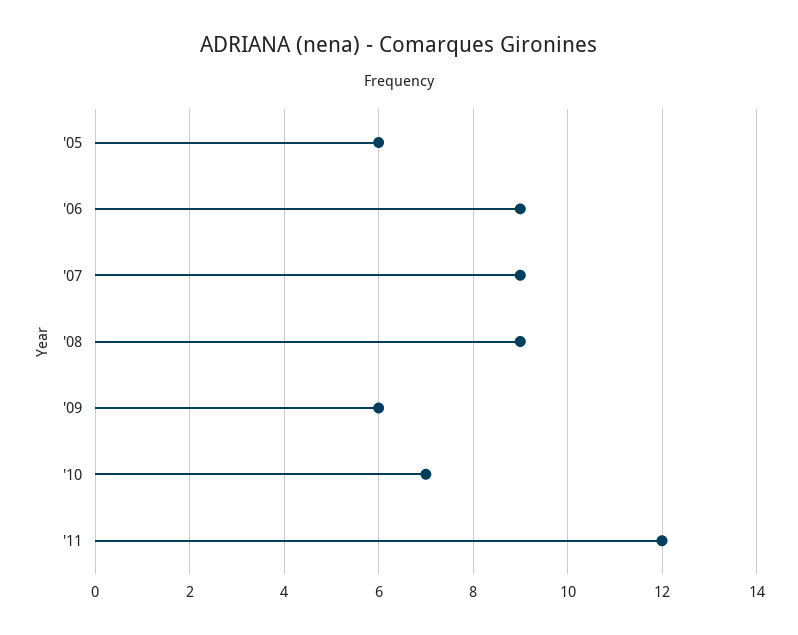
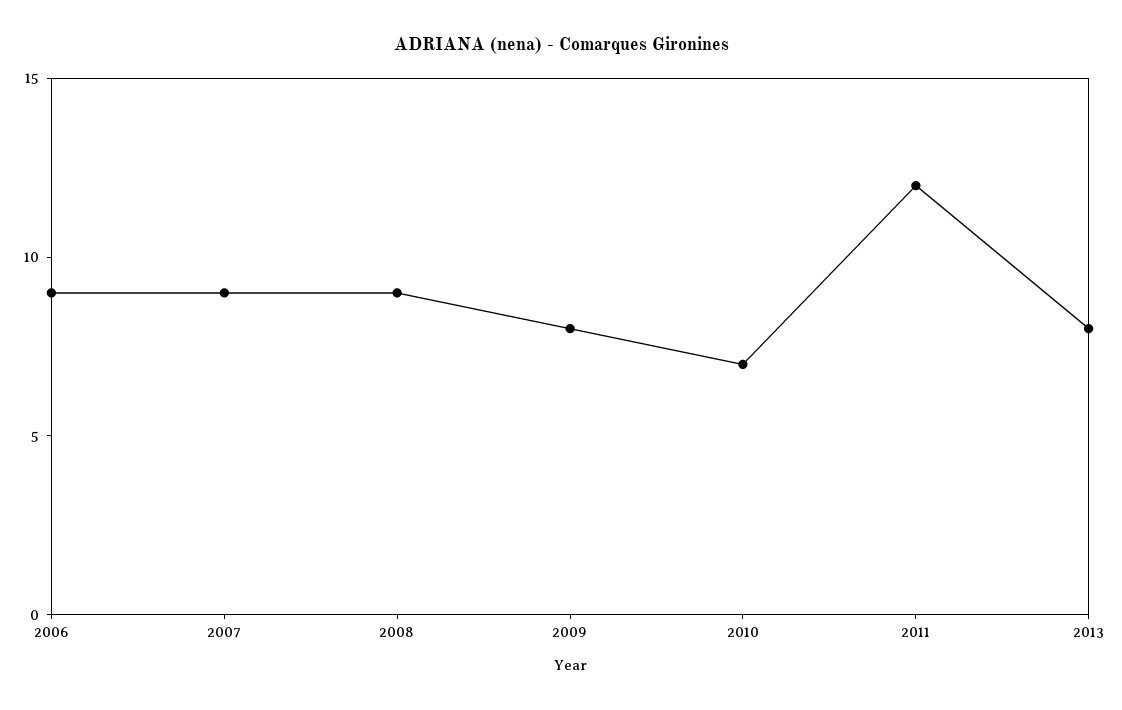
'05: 6 -> none
'09: 6 -> 8
2013: none -> 8

